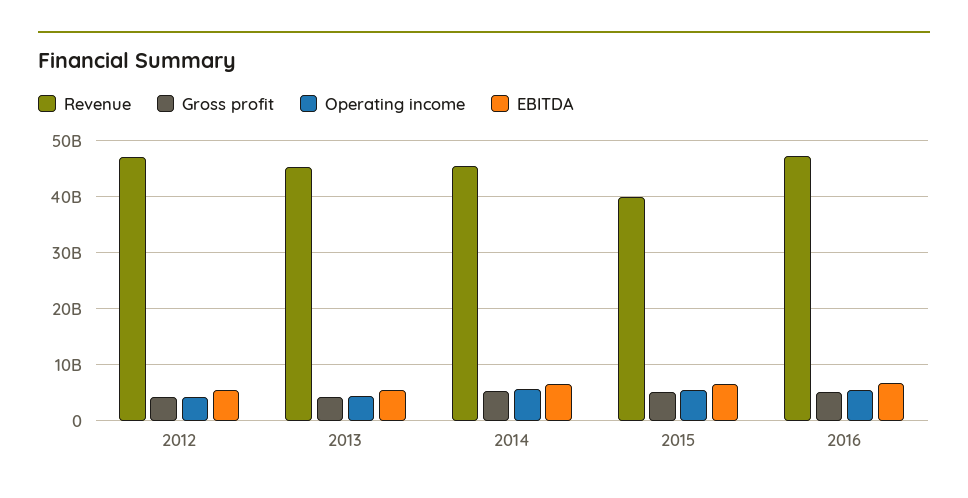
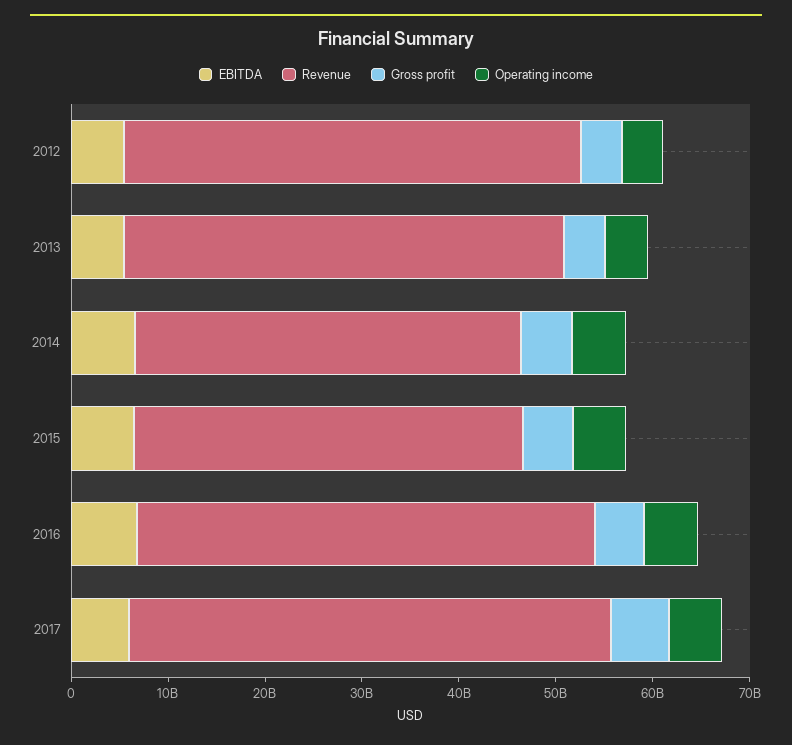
Revenue, 2014: 46000000000 -> 40000000000
EBITDA, 2017: none -> 6000000000
Revenue, 2017: none -> 50000000000
Gross profit, 2017: none -> 6000000000
Operating income, 2017: none -> 6000000000

